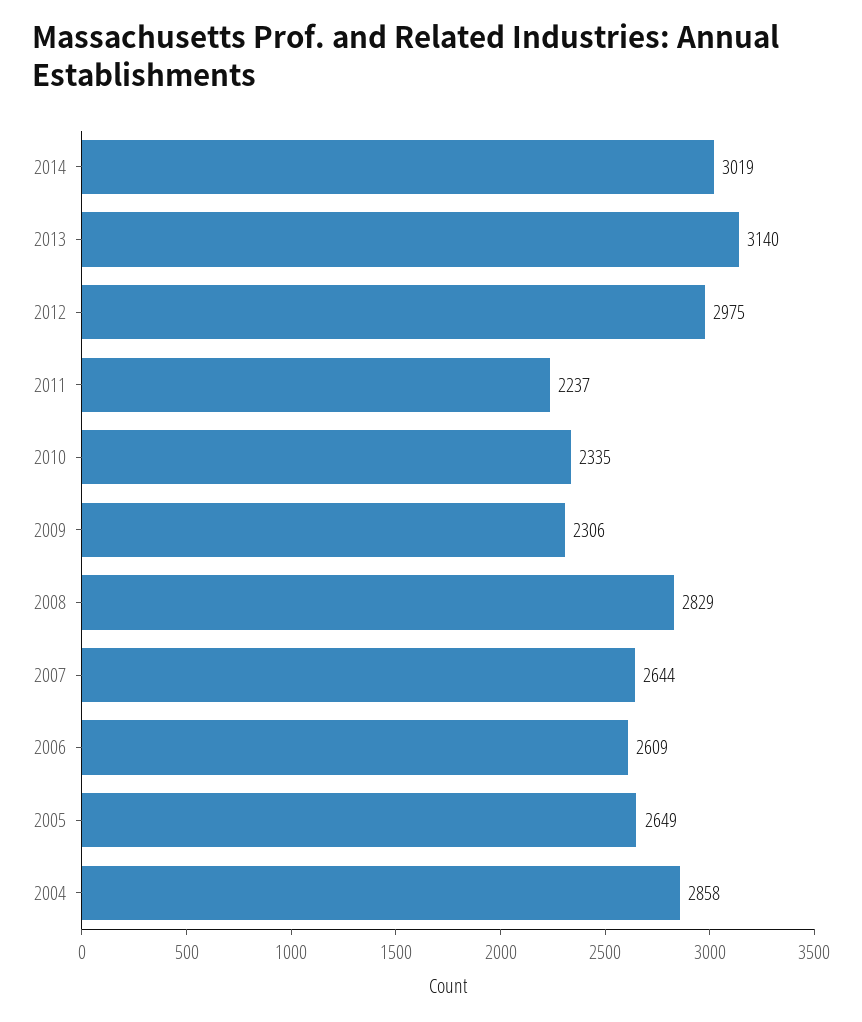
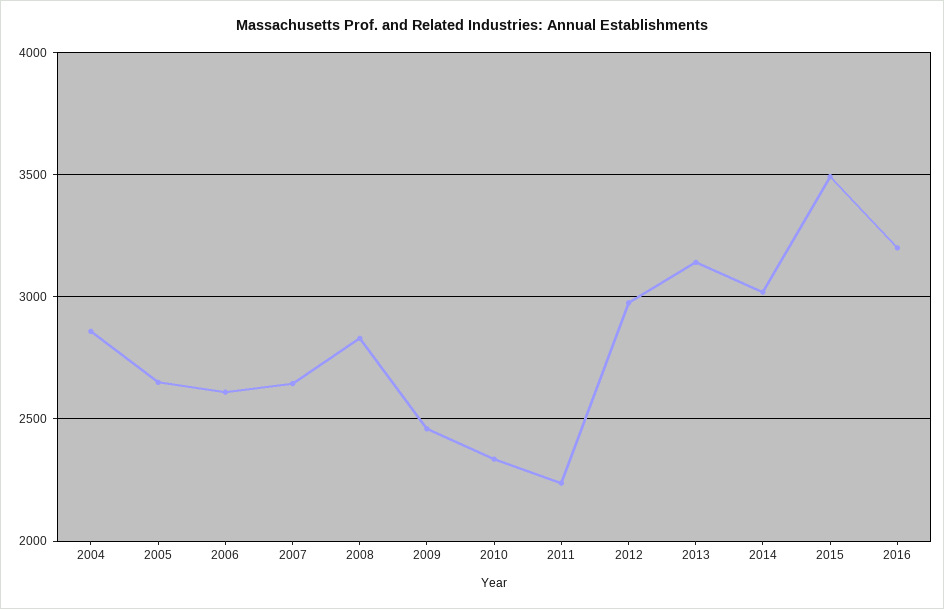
2009: 2306 -> 2450
2015: none -> 3500
2016: none -> 3200

